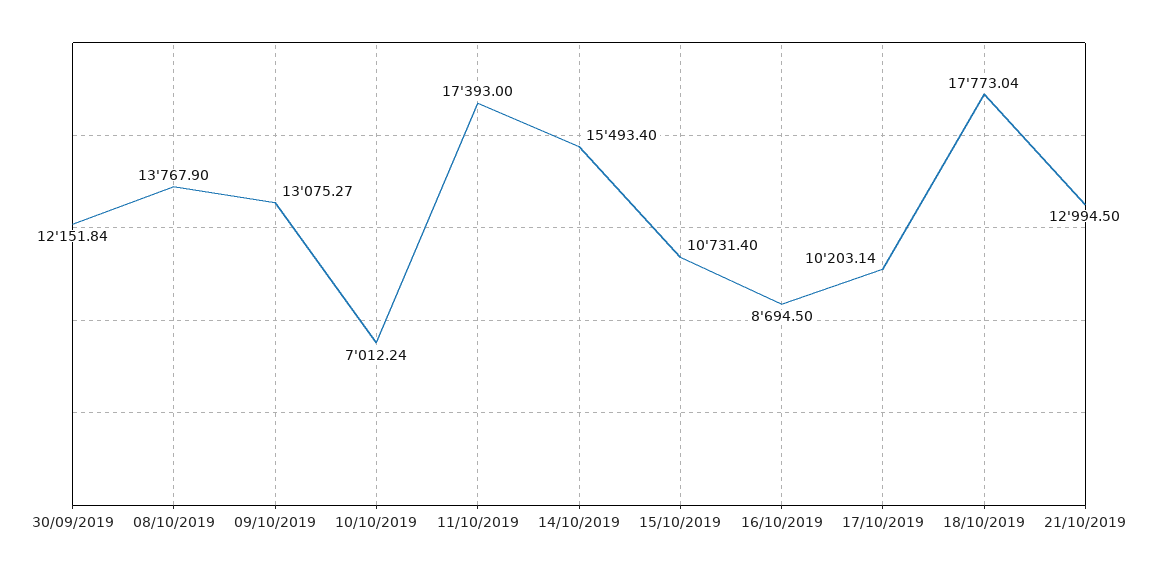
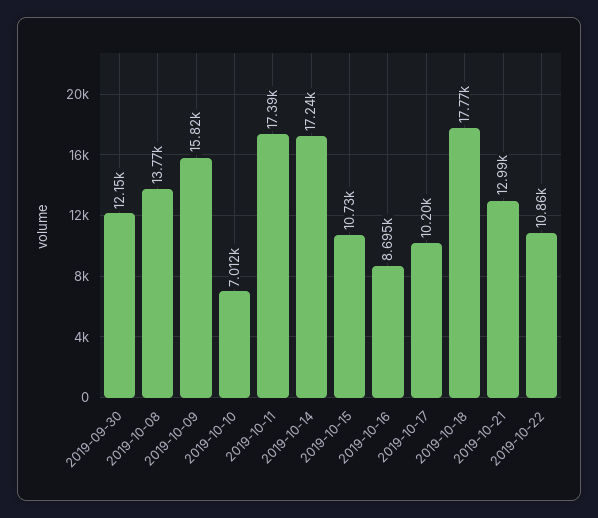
09/10/2019: 13075.27 -> 15820
14/10/2019: 15493.4 -> 17240
2019-10-22: none -> 10860

